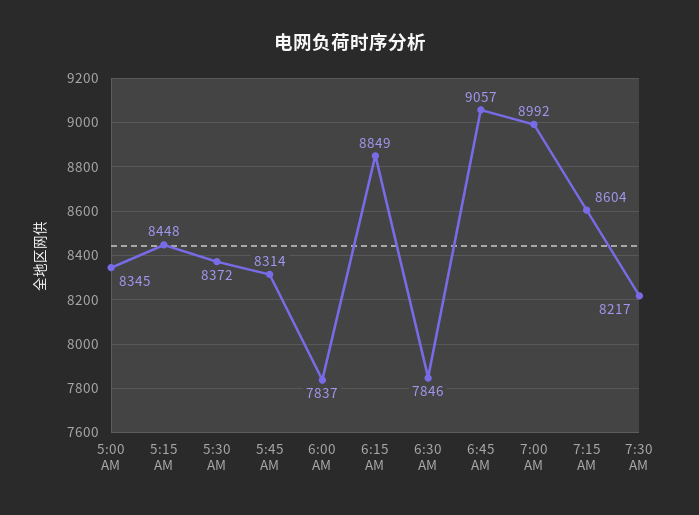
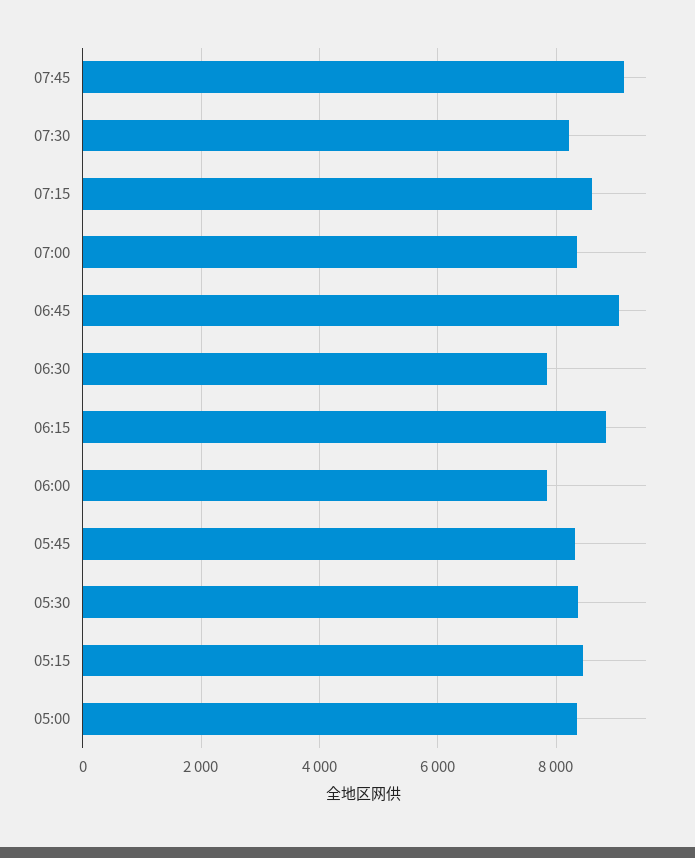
7:00 AM: 8992 -> 8400
07:45: none -> 9200

